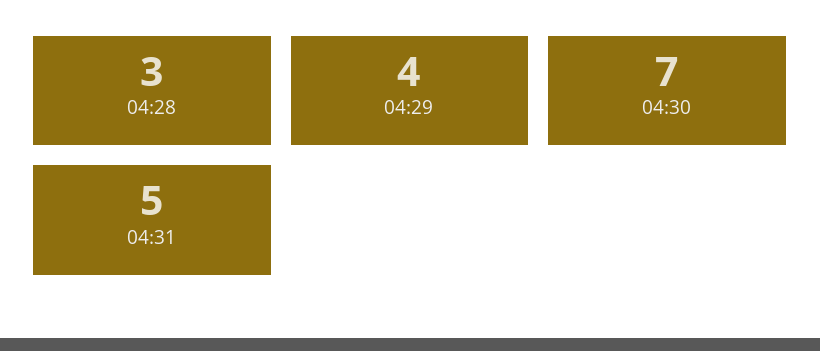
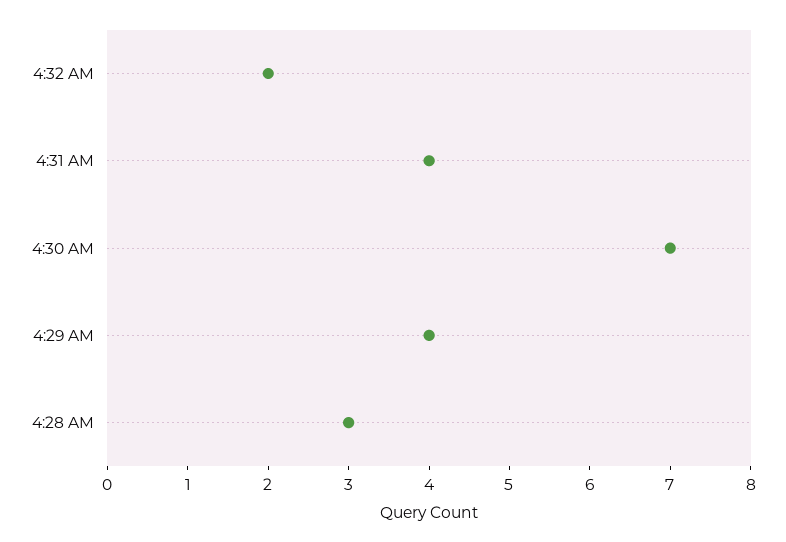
04:31: 5 -> 4
4:32 AM: none -> 2

